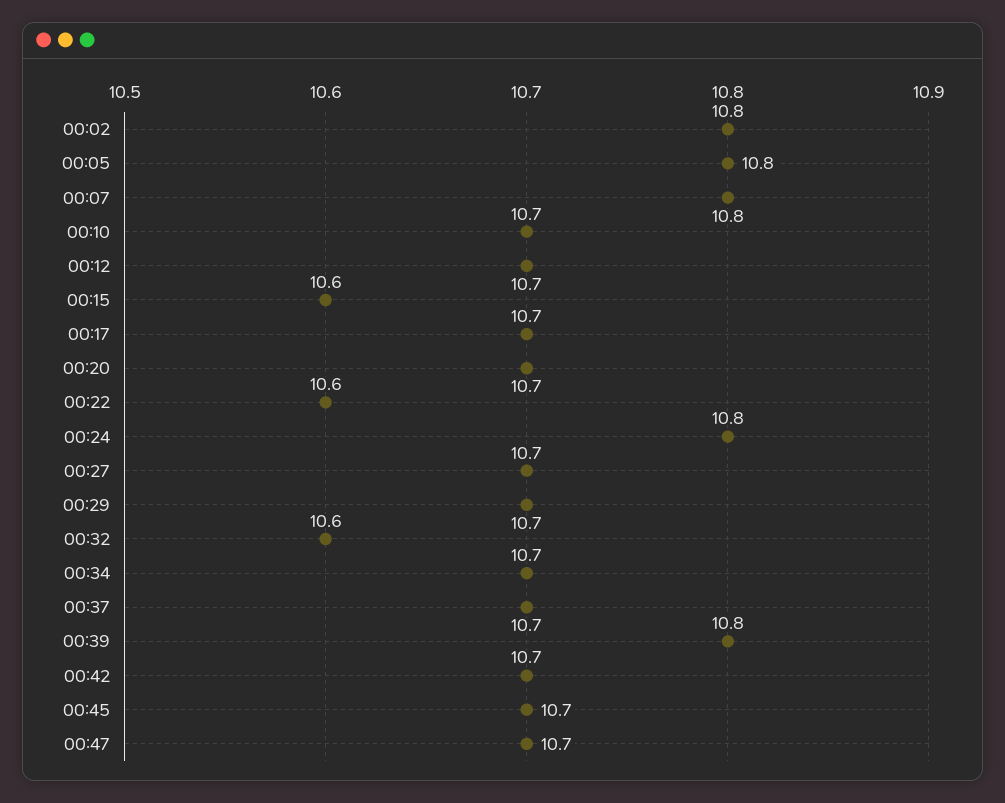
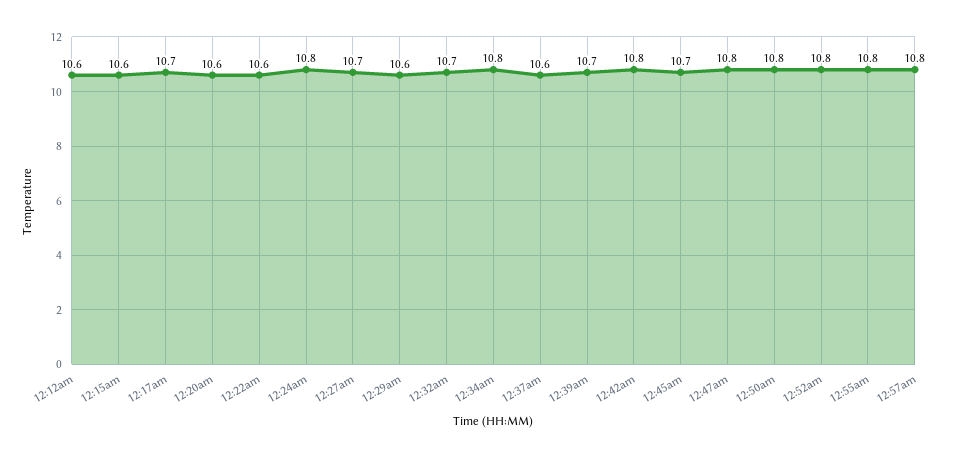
00:02: 10.8 -> none
00:05: 10.8 -> none
00:07: 10.8 -> none
00:10: 10.7 -> none
00:12: 10.7 -> 10.6
00:20: 10.7 -> 10.6
00:29: 10.7 -> 10.6
00:32: 10.6 -> 10.7
00:34: 10.7 -> 10.8
00:37: 10.7 -> 10.6
00:39: 10.8 -> 10.7
00:42: 10.7 -> 10.8
00:47: 10.7 -> 10.8
12:50am: none -> 10.8
12:52am: none -> 10.8
12:55am: none -> 10.8
12:57am: none -> 10.8

